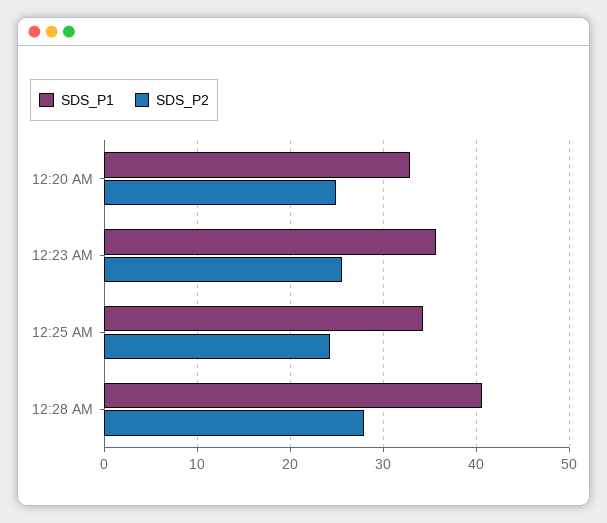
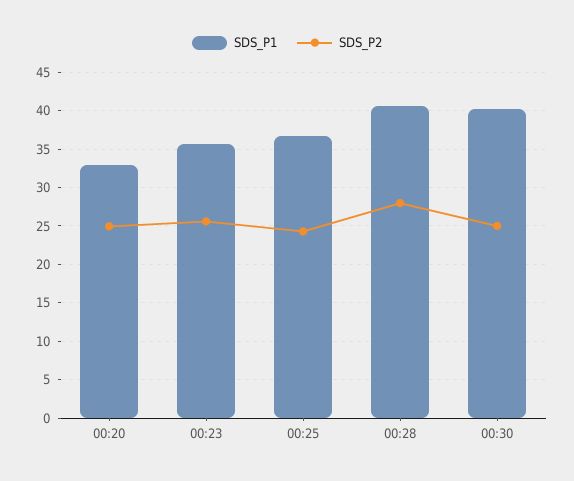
SDS_P1, 12:25 AM: 34 -> 37
SDS_P1, 00:30: none -> 40
SDS_P2, 00:30: none -> 25

